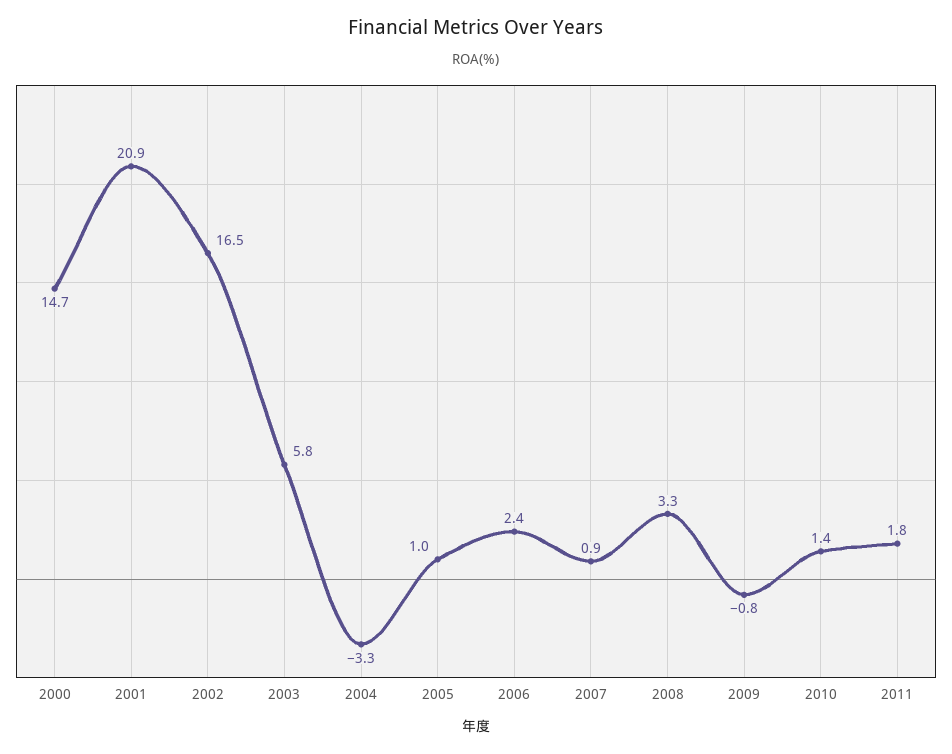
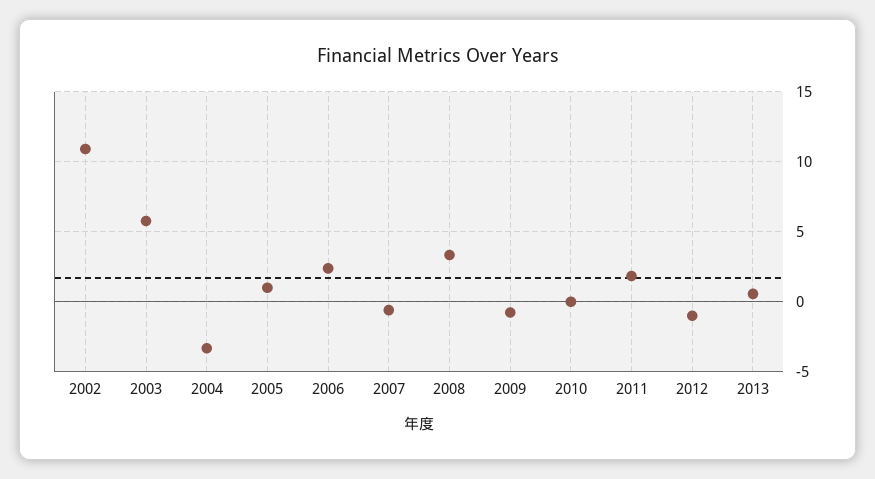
2000: 14.7 -> none
2001: 20.9 -> none
2002: 16.5 -> 11
2007: 0.9 -> -0.5
2010: 1.4 -> 0
2012: none -> -1
2013: none -> 0.5

